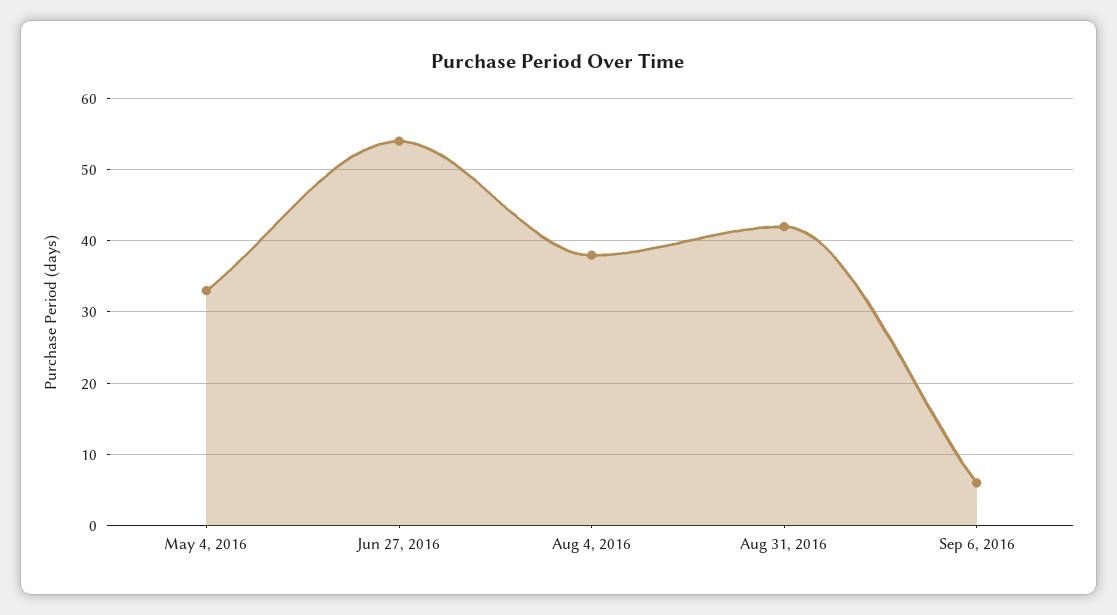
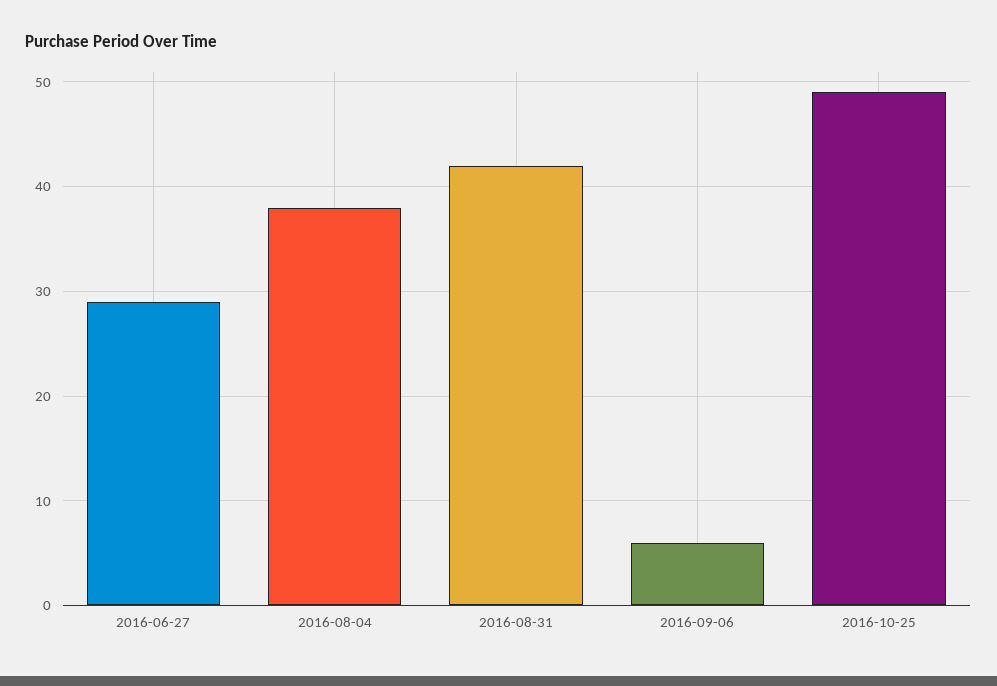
May 4, 2016: 33 -> none
Jun 27, 2016: 54 -> 29
2016-10-25: none -> 49

